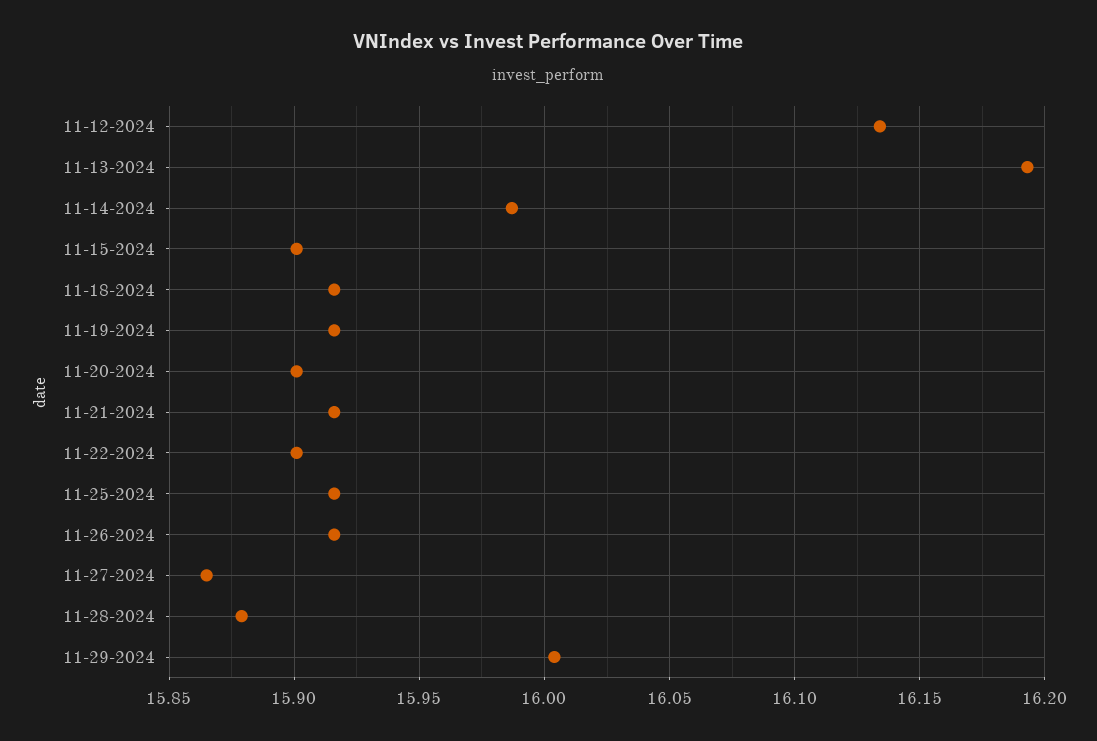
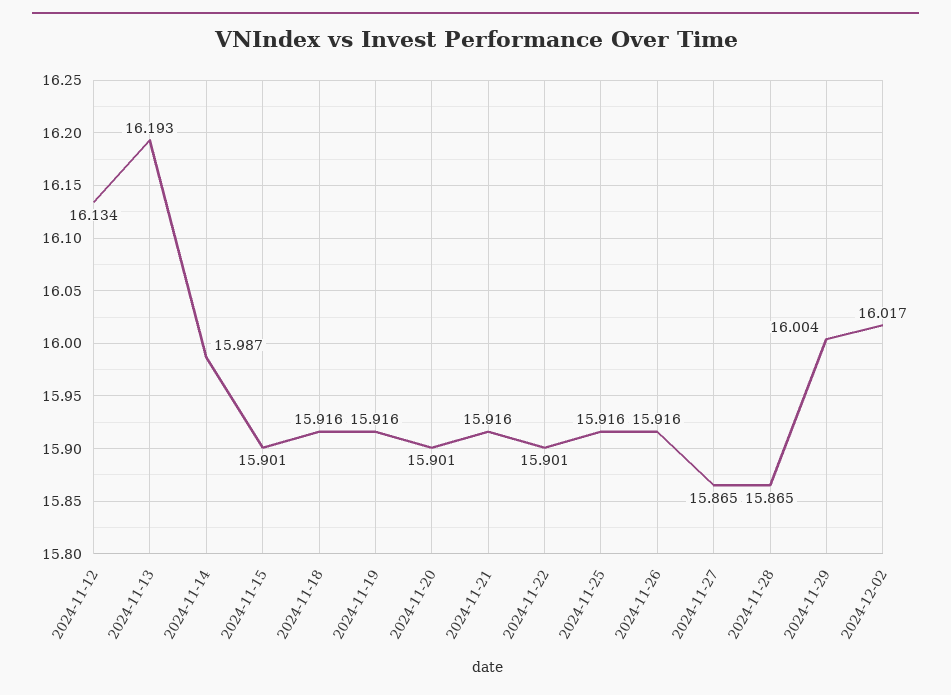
11-28-2024: 15.88 -> 15.865
2024-12-02: none -> 16.017

